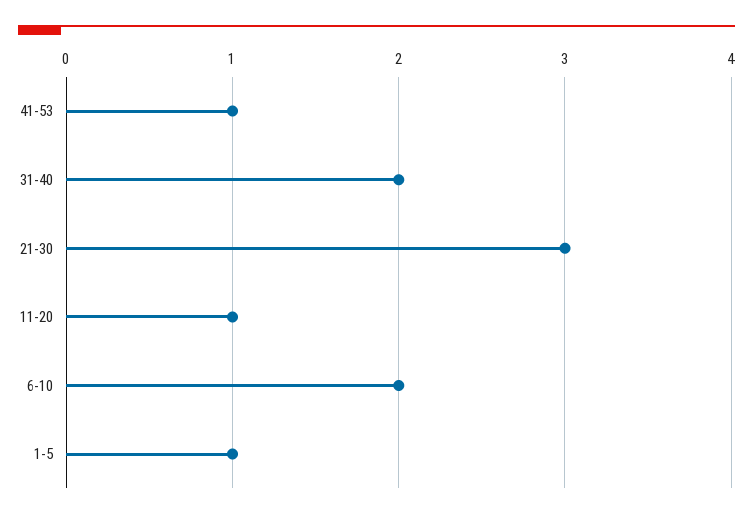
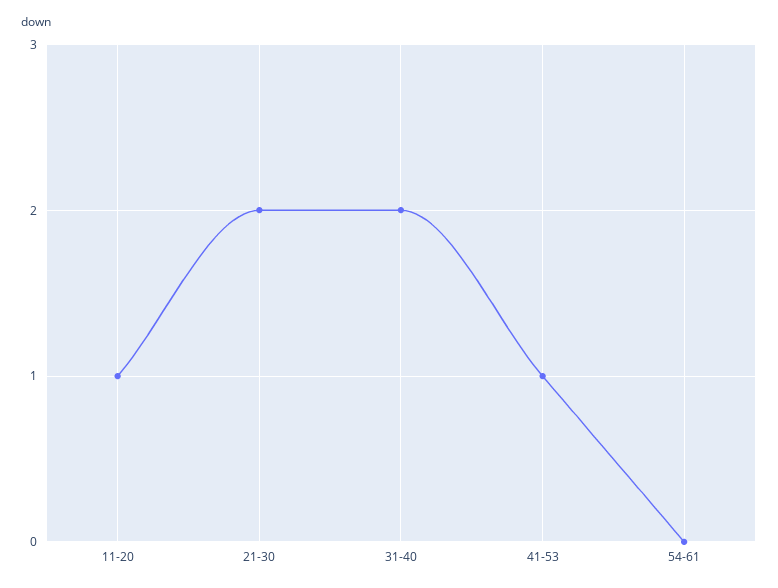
21-30: 3 -> 2
6-10: 2 -> none
1-5: 1 -> none
54-61: none -> 0

